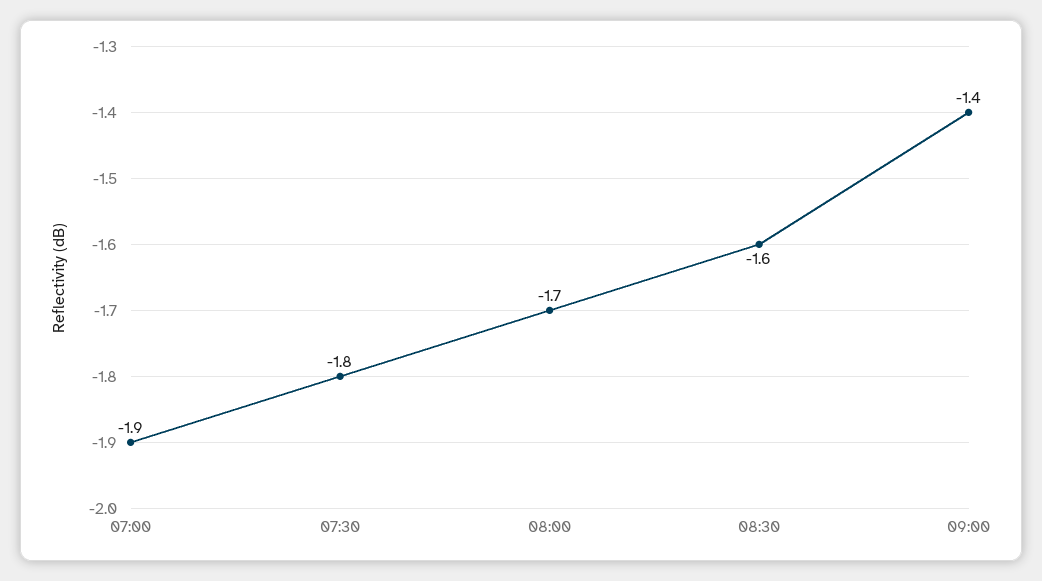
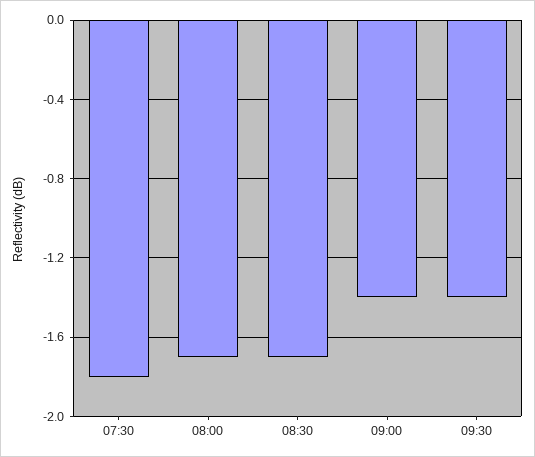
07:00: -1.9 -> none
08:30: -1.6 -> -1.7
09:30: none -> -1.4

